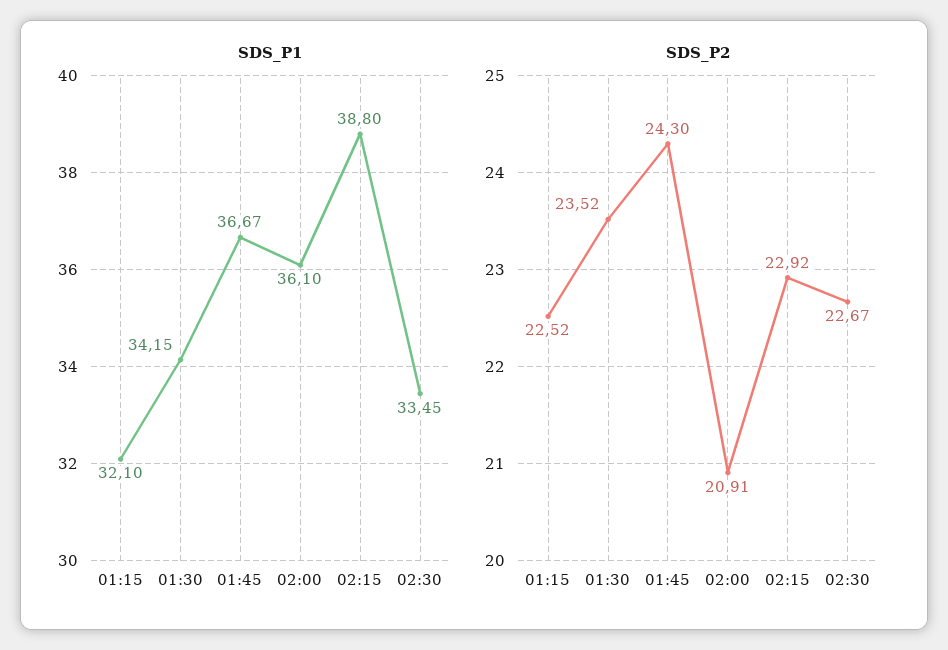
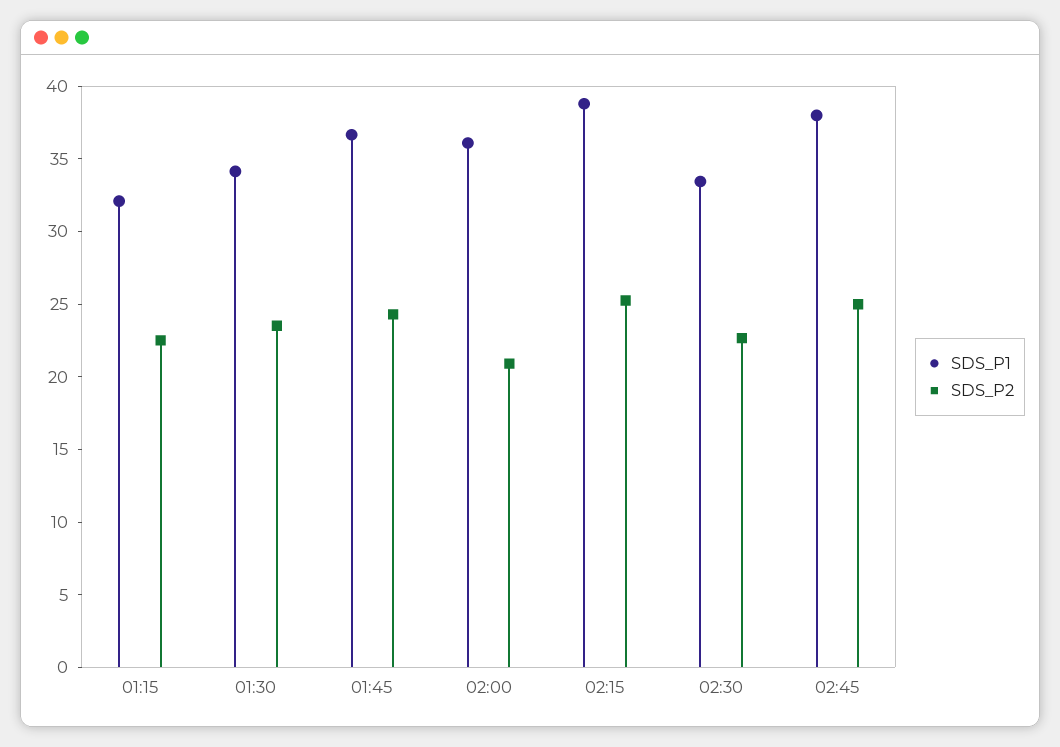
SDS_P2, 02:15: 22.92 -> 25
SDS_P1, 02:45: none -> 38
SDS_P2, 02:45: none -> 25

